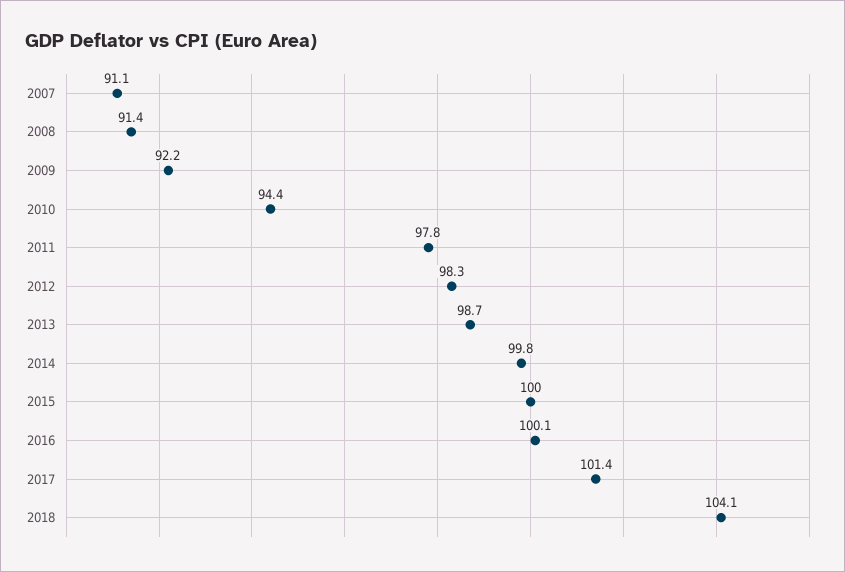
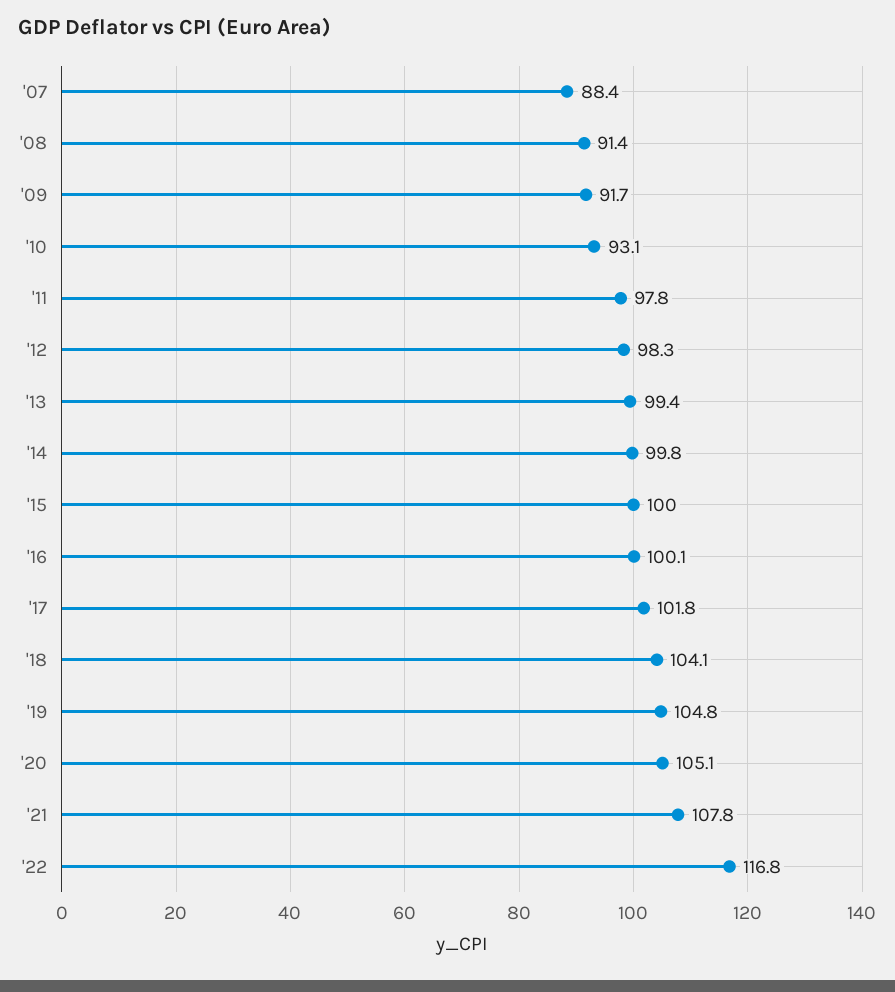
2007: 91.1 -> 88.4
2009: 92.2 -> 91.7
2010: 94.4 -> 93.1
2013: 98.7 -> 99.4
2017: 101.4 -> 101.8
'19: none -> 104.8
'20: none -> 105.1
'21: none -> 107.8
'22: none -> 116.8

